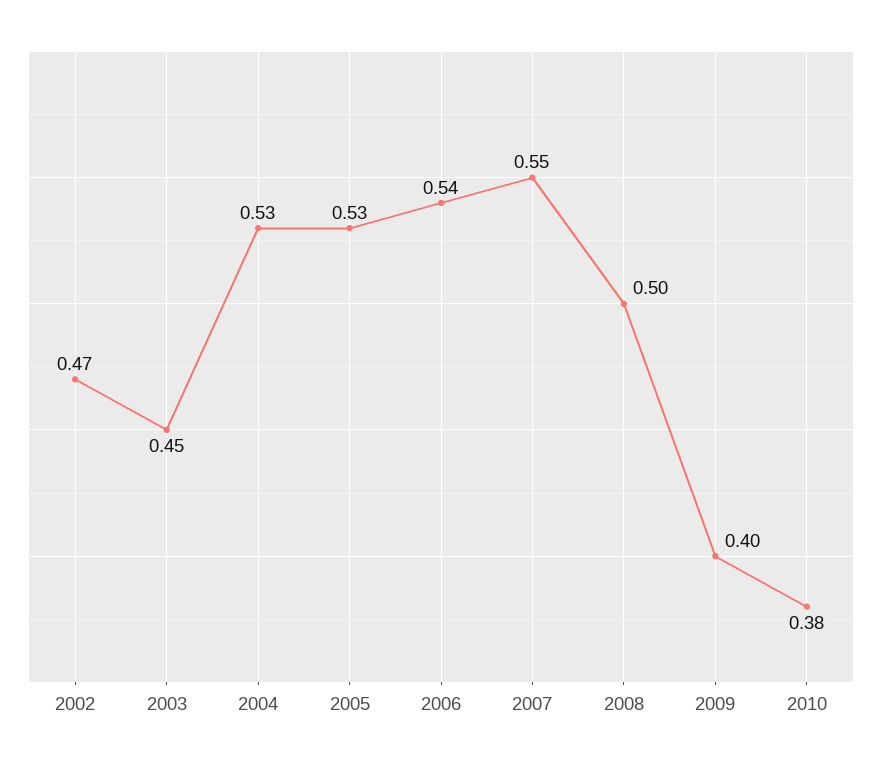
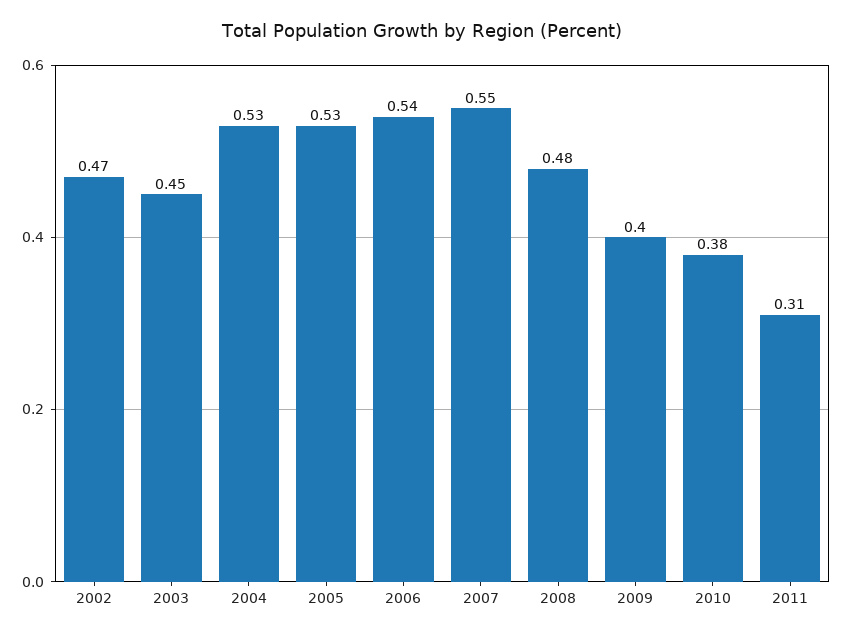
2008: 0.5 -> 0.48
2011: none -> 0.31

